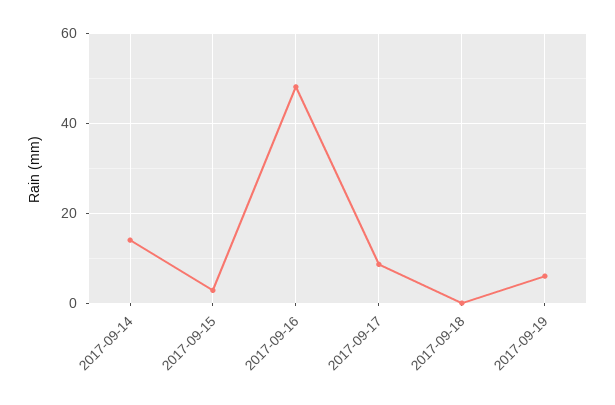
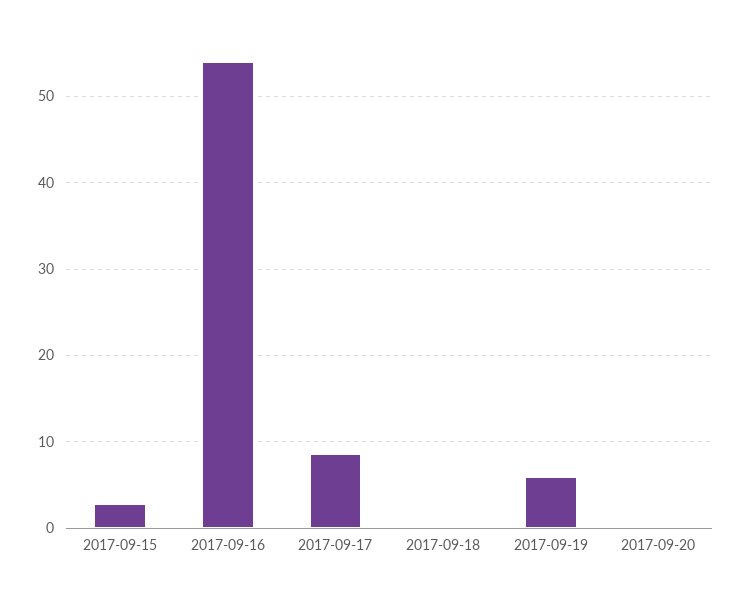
2017-09-14: 14 -> none
2017-09-16: 48 -> 54
2017-09-20: none -> 0

